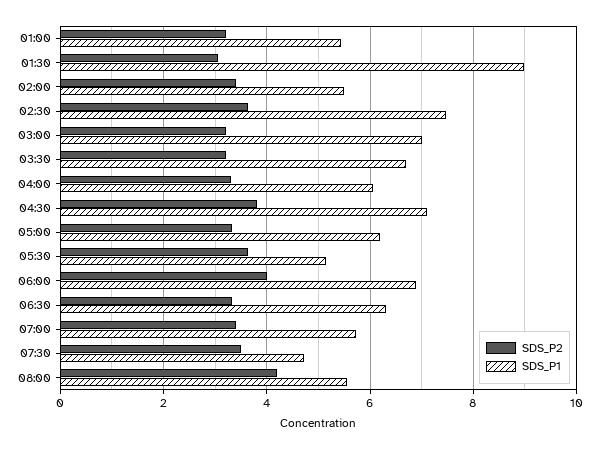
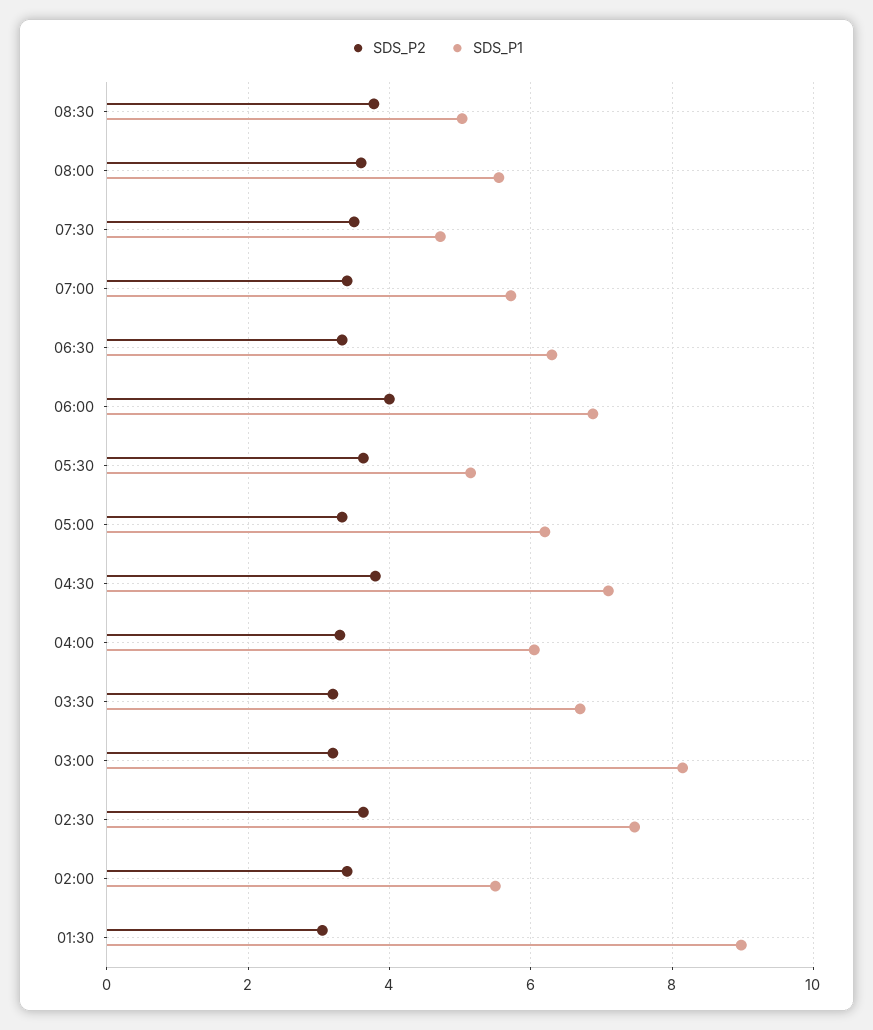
SDS_P2, 01:00: 3.2 -> none
SDS_P1, 01:00: 5.4 -> none
SDS_P1, 03:00: 7 -> 8.2
SDS_P2, 08:00: 4.2 -> 3.6
SDS_P2, 08:30: none -> 3.8
SDS_P1, 08:30: none -> 5

